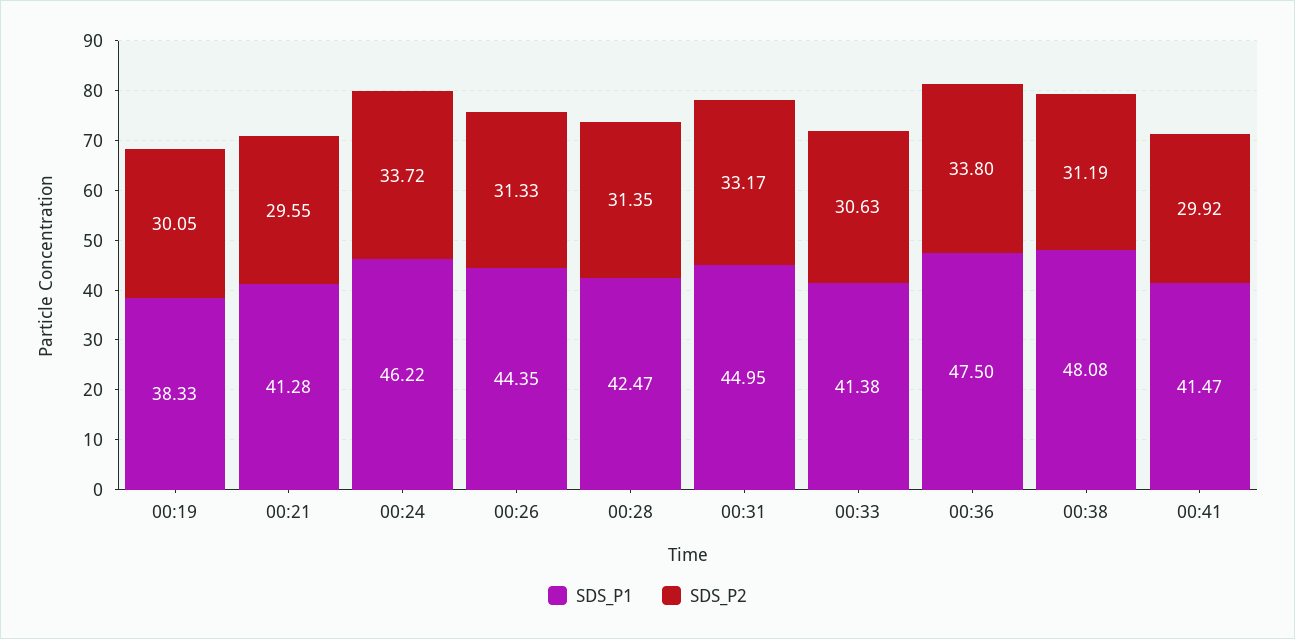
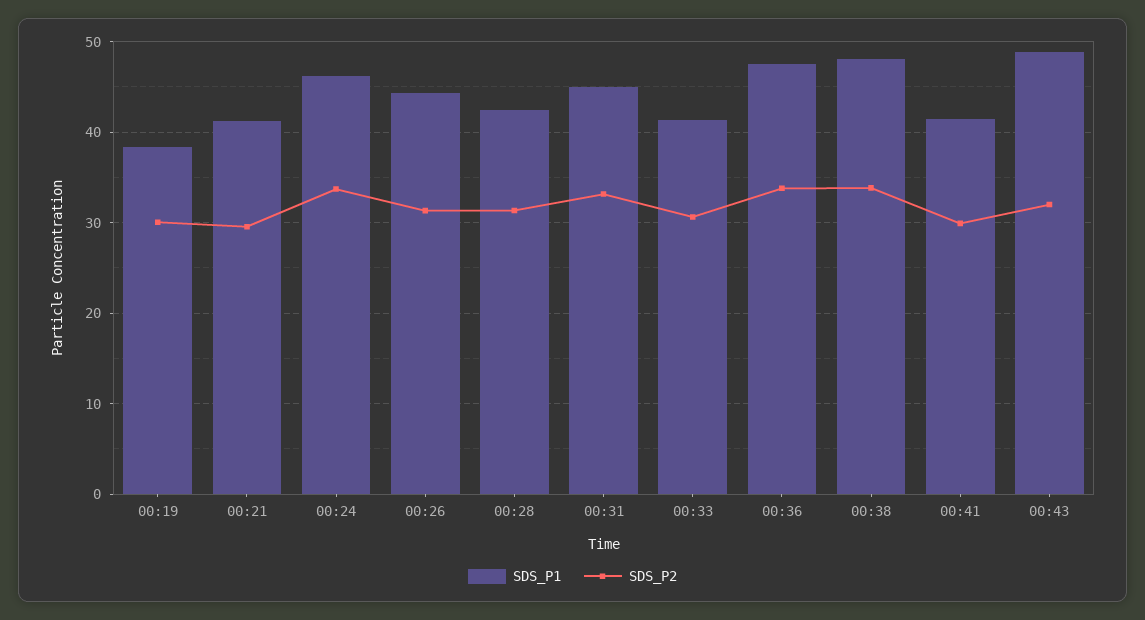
SDS_P2, 00:38: 31.19 -> 34
SDS_P1, 00:43: none -> 49
SDS_P2, 00:43: none -> 32

